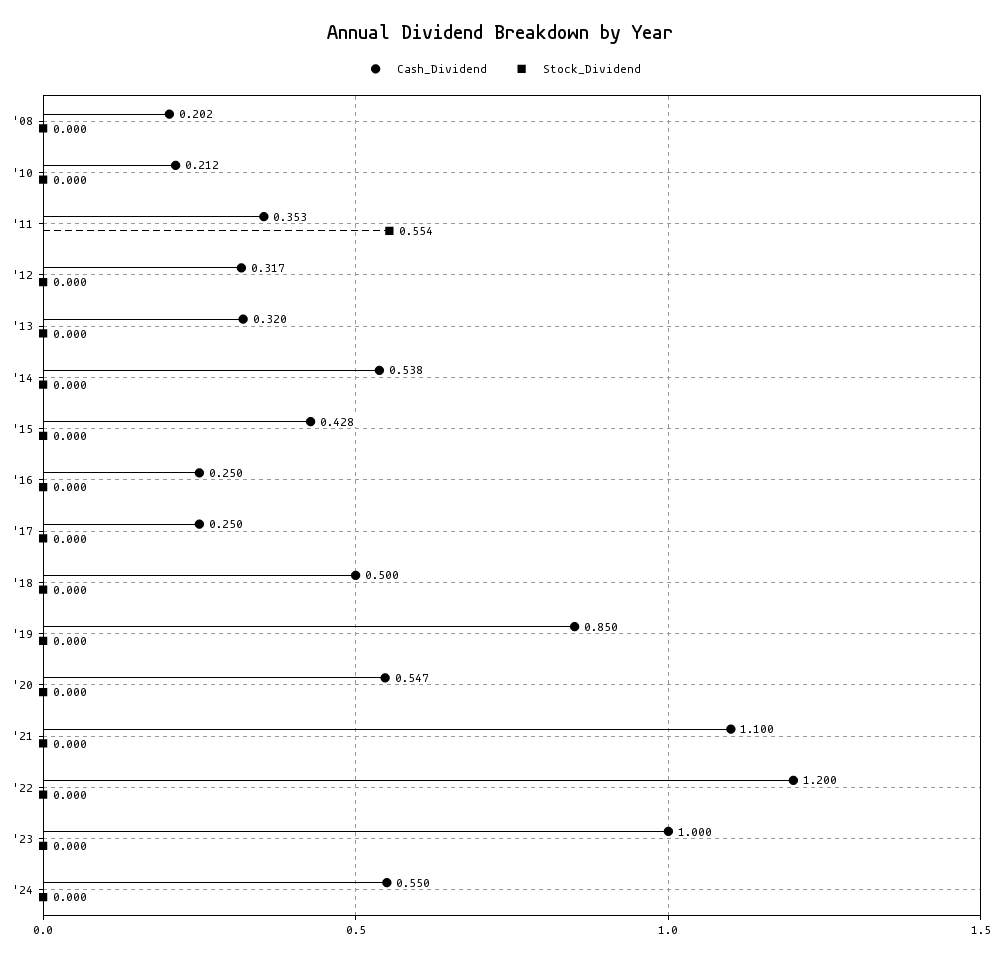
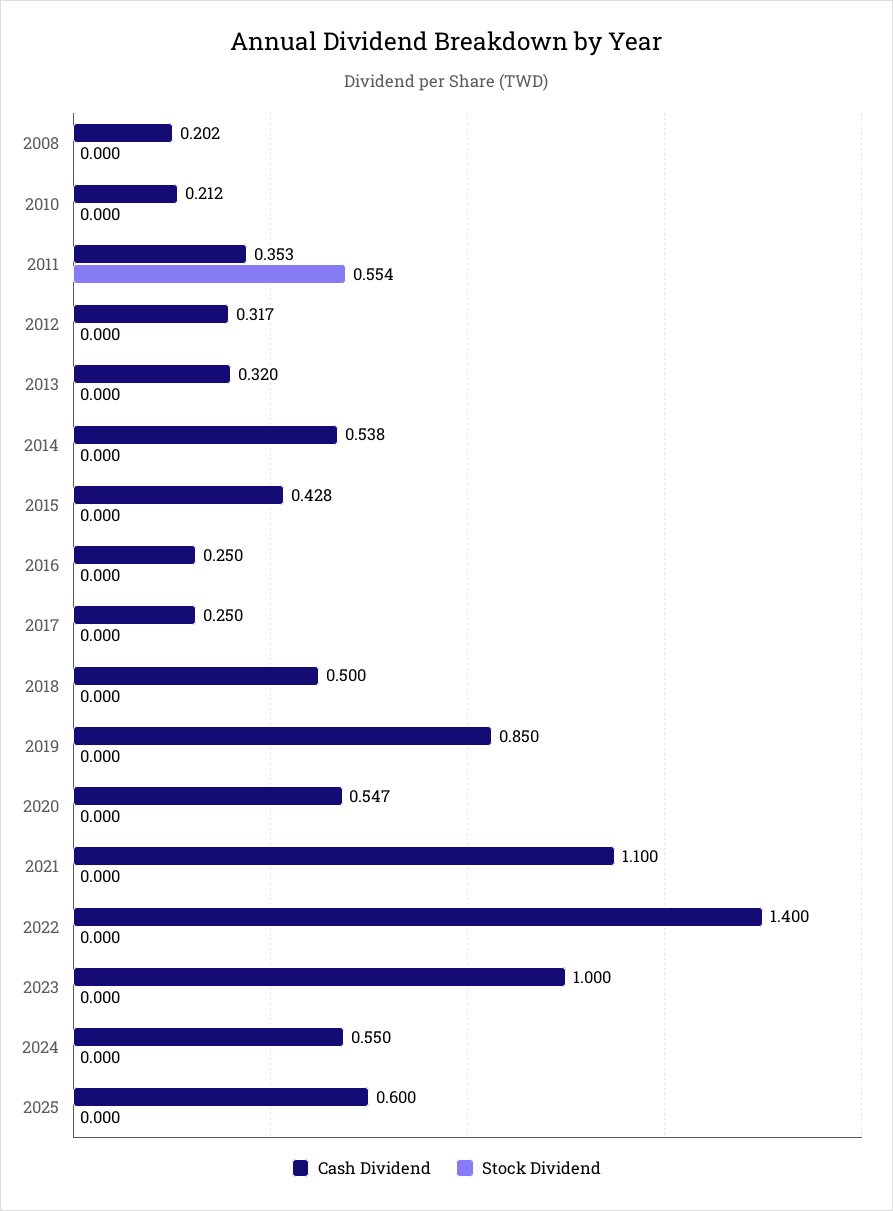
Cash_Dividend, '22: 1.2 -> 1.4
Cash_Dividend, 2025: none -> 0.6
Stock_Dividend, 2025: none -> 0

